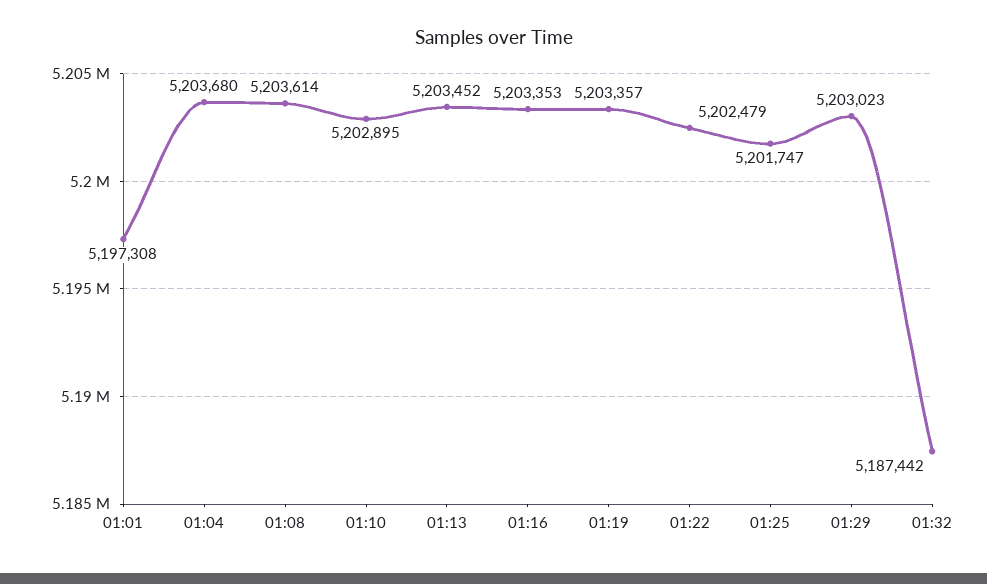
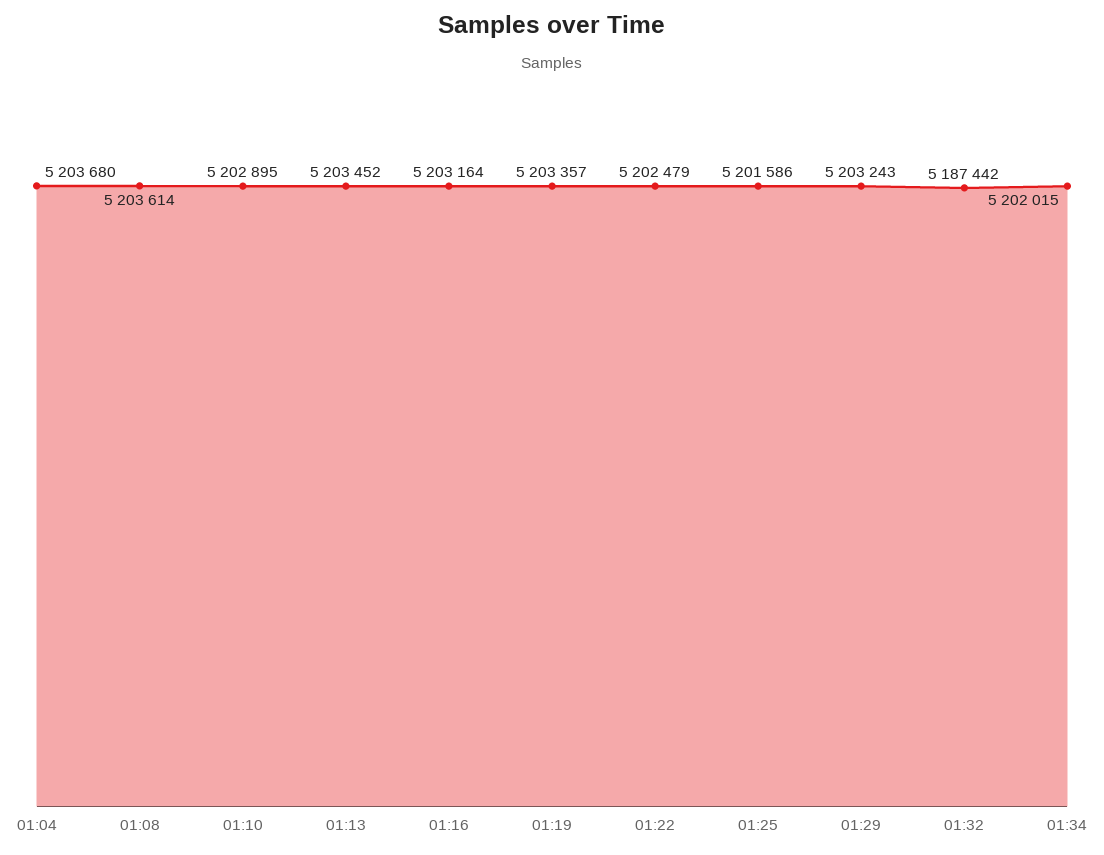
01:01: 5197308 -> none
01:16: 5203353 -> 5203164
01:25: 5201747 -> 5201586
01:29: 5203023 -> 5203243
01:34: none -> 5202015

